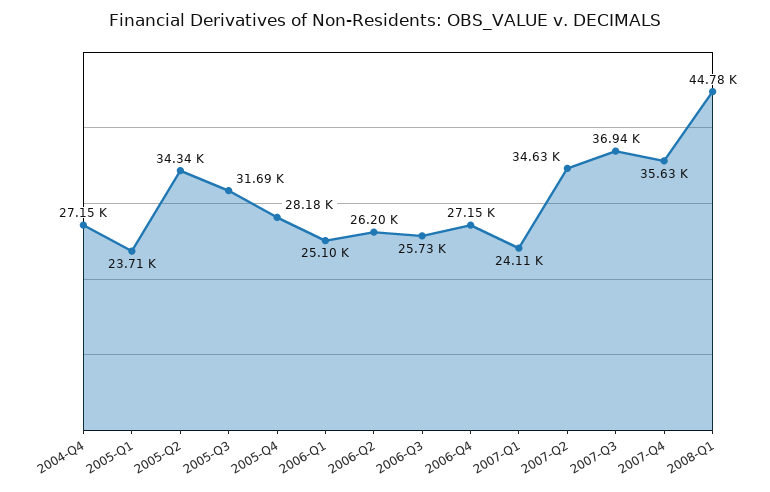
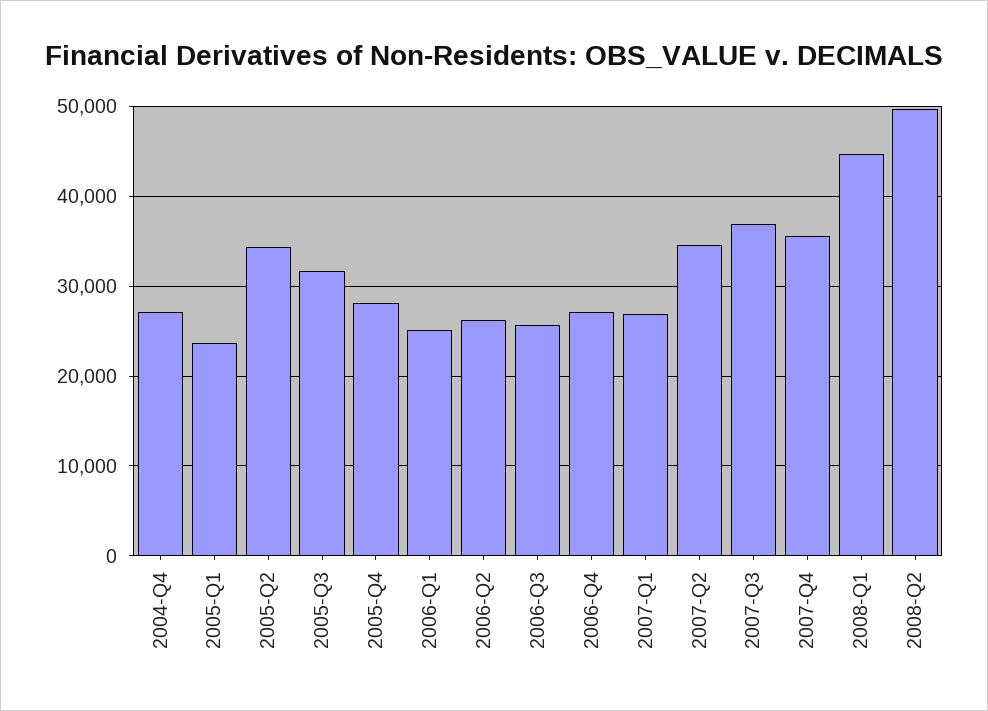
2007-Q1: 24110 -> 27000
2008-Q2: none -> 50000

